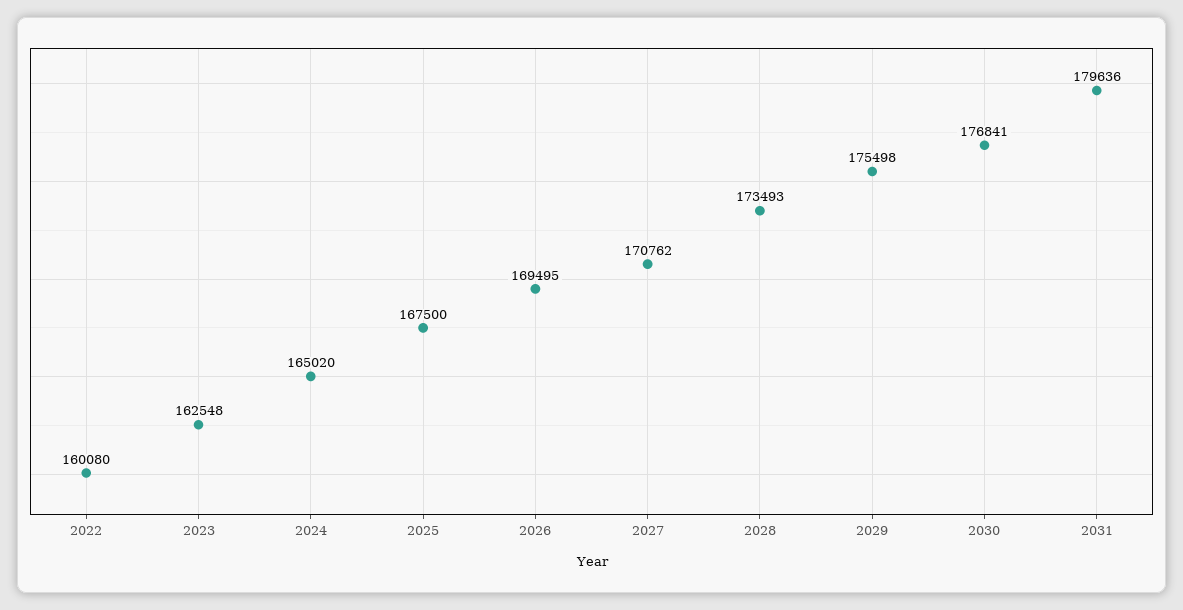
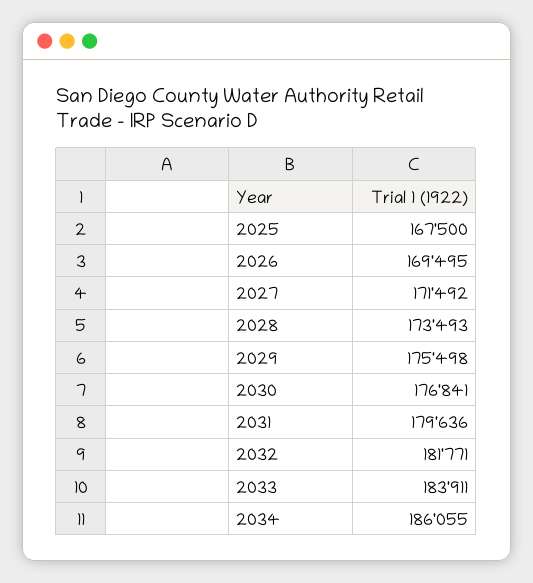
2022: 160080 -> none
2023: 162548 -> none
2024: 165020 -> none
2027: 170762 -> 171492
2032: none -> 181771
2033: none -> 183911
2034: none -> 186055

